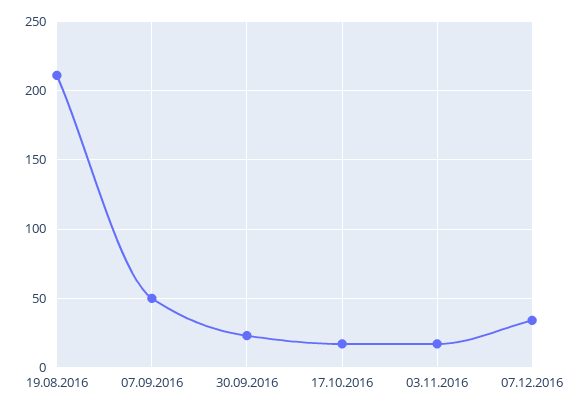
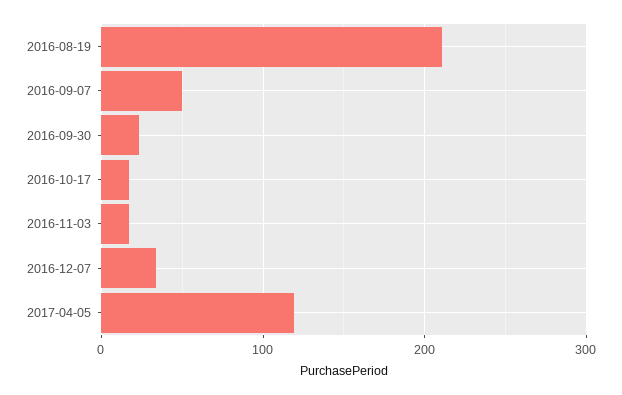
2017-04-05: none -> 120

